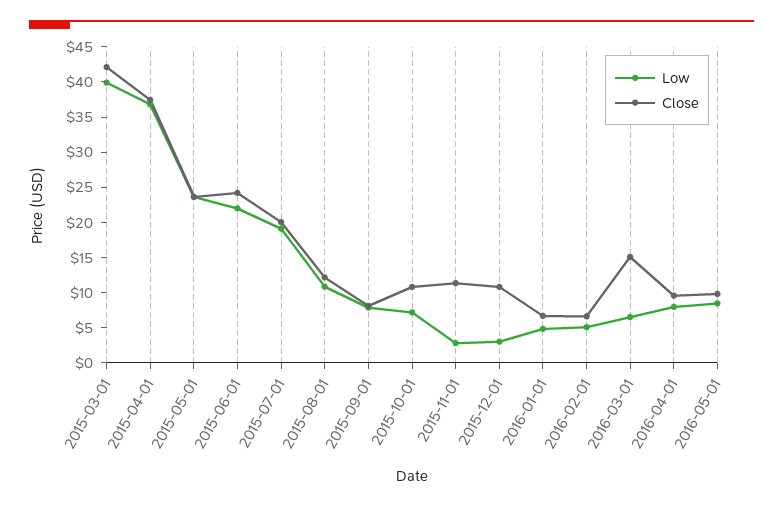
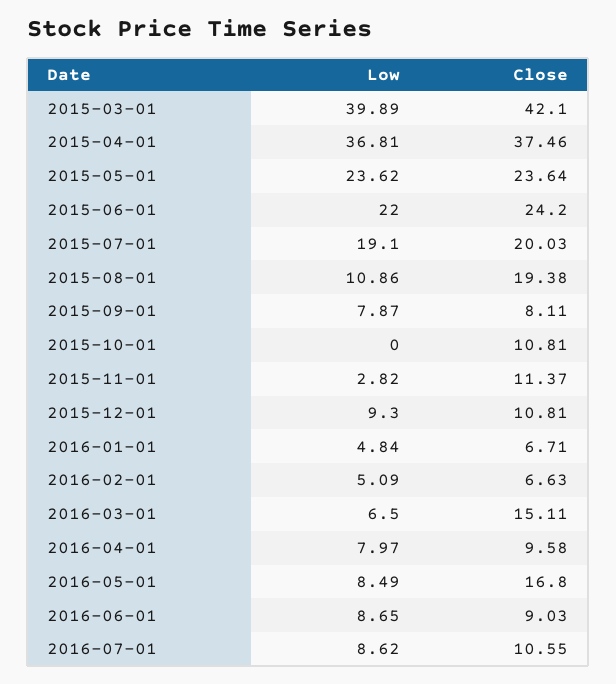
Close, 2015-08-01: 12.5 -> 19.38
Low, 2015-10-01: 7.5 -> 0
Low, 2015-12-01: 2.5 -> 9.3
Close, 2016-05-01: 10 -> 16.8
Low, 2016-06-01: none -> 8.65
Close, 2016-06-01: none -> 9.03
Low, 2016-07-01: none -> 8.62
Close, 2016-07-01: none -> 10.55

